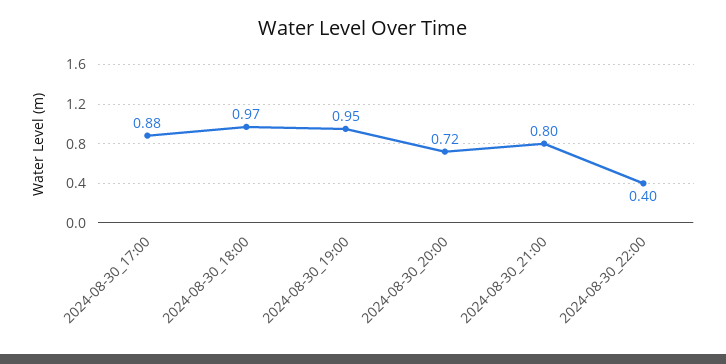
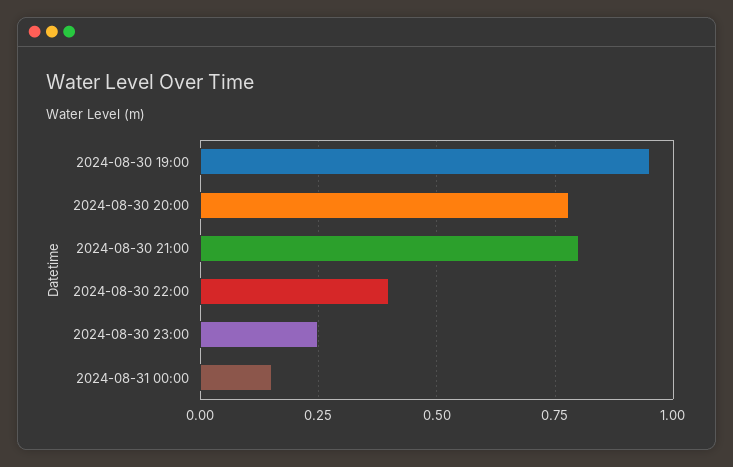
2024-08-30_17:00: 0.88 -> none
2024-08-30_18:00: 0.97 -> none
2024-08-30_20:00: 0.72 -> 0.775
2024-08-30 23:00: none -> 0.25
2024-08-31 00:00: none -> 0.15

